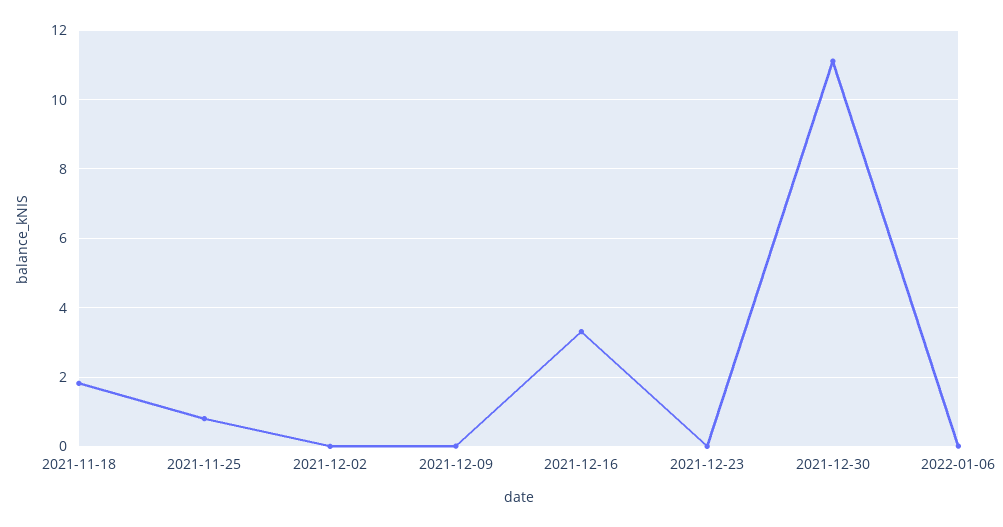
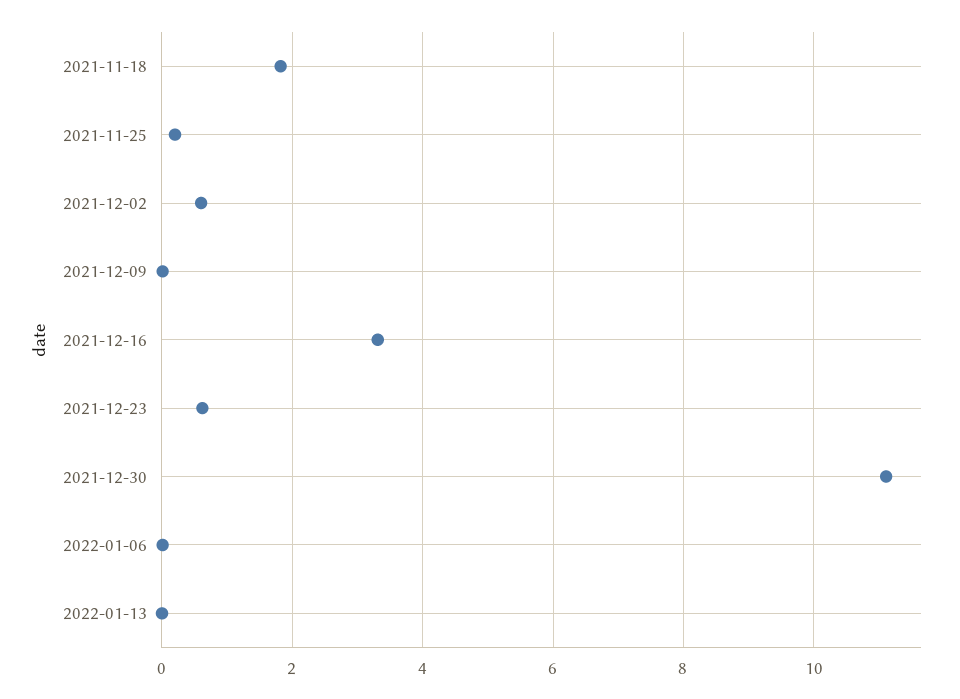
2021-11-25: 0.8 -> 0.2
2021-12-02: 0 -> 0.6
2021-12-23: 0 -> 0.6
2022-01-13: none -> 0

